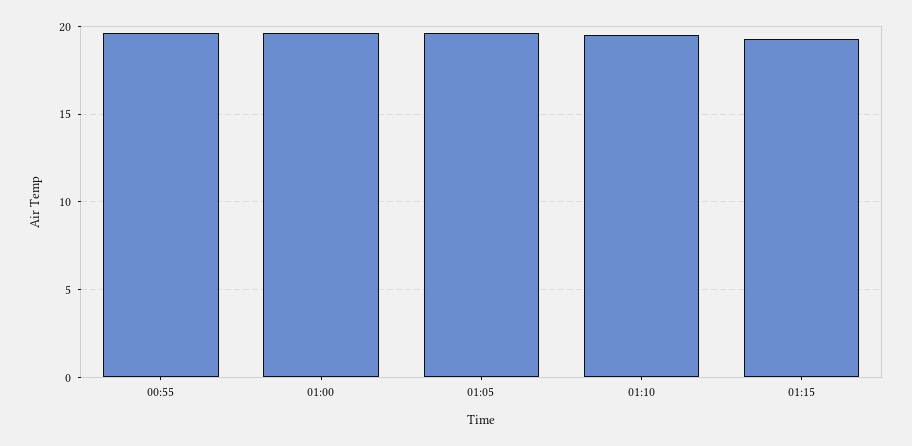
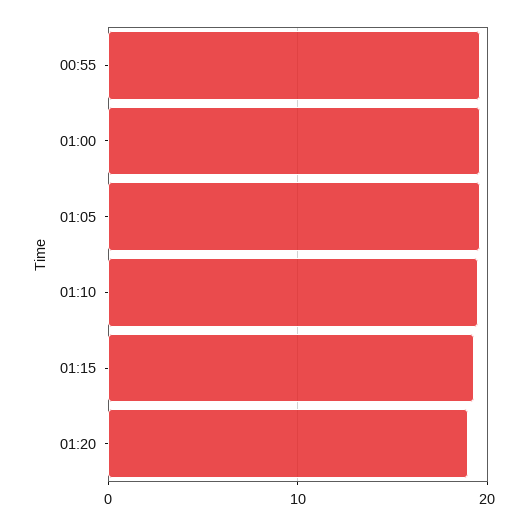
01:20: none -> 19

